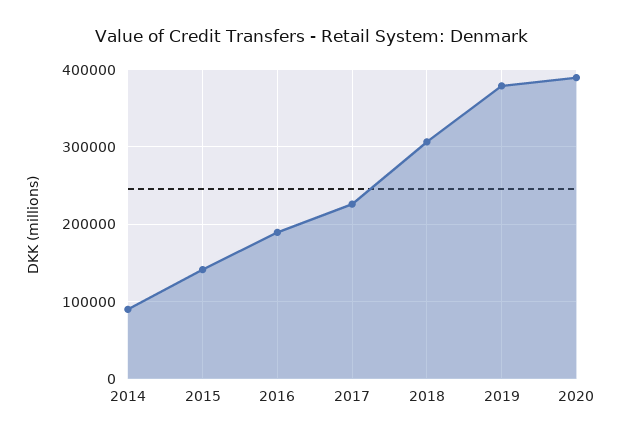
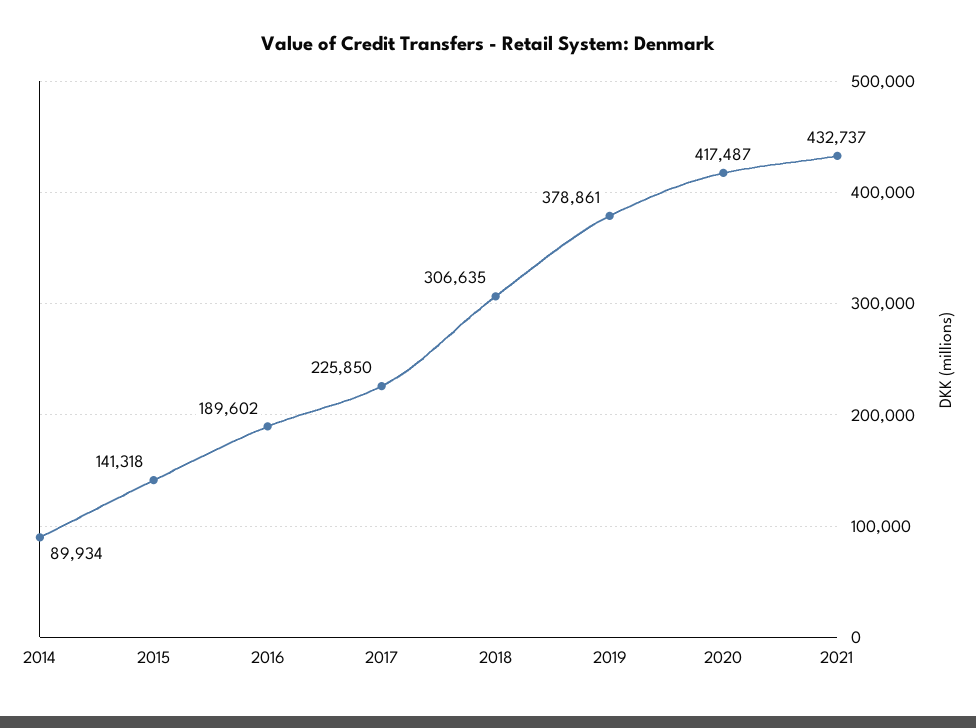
2020: 390000 -> 417487
2021: none -> 432737

